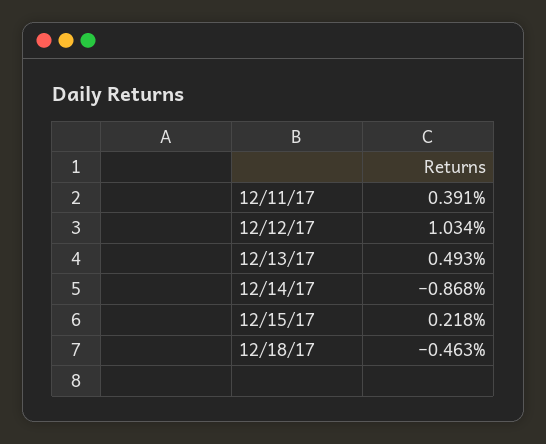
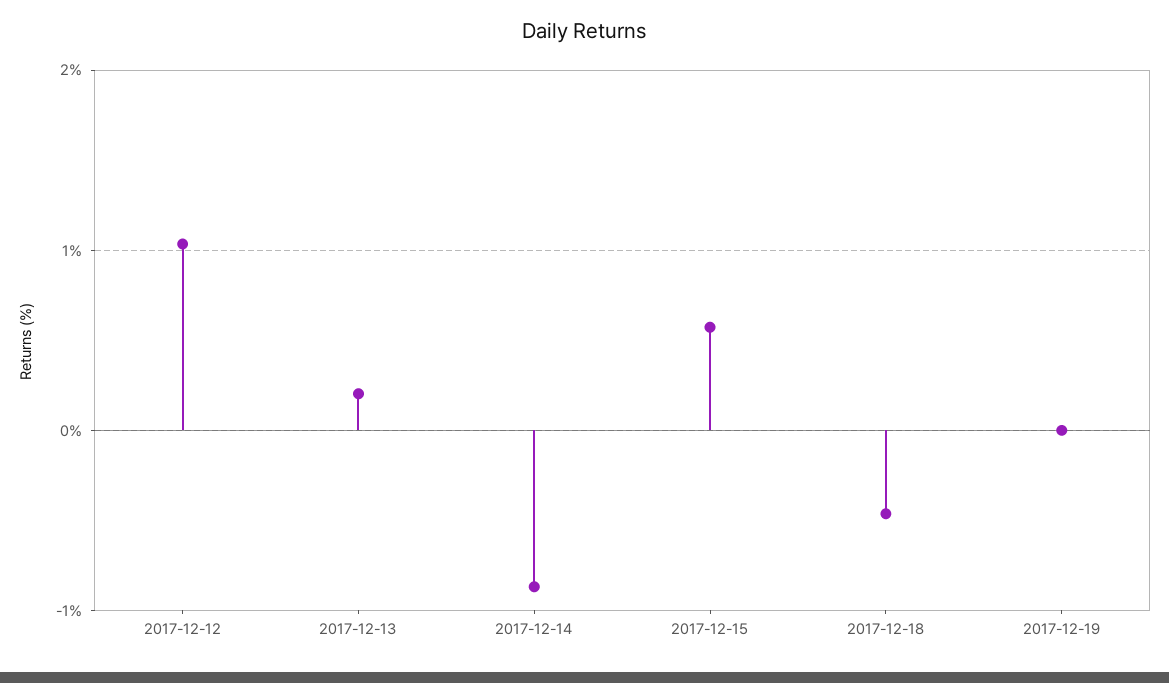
12/11/17: 0.391 -> none
12/13/17: 0.493 -> 0.2
12/15/17: 0.218 -> 0.6
2017-12-19: none -> 0

